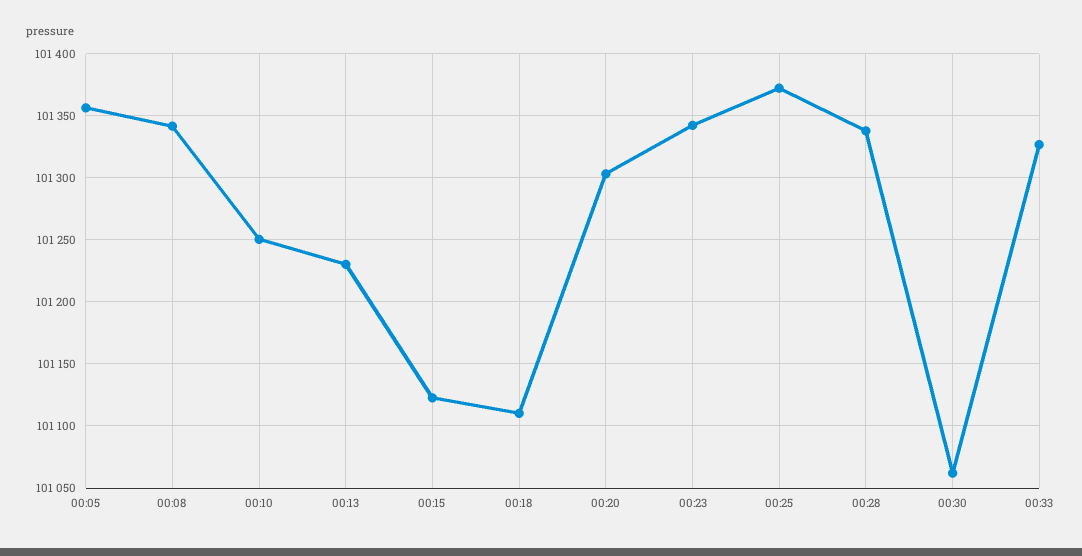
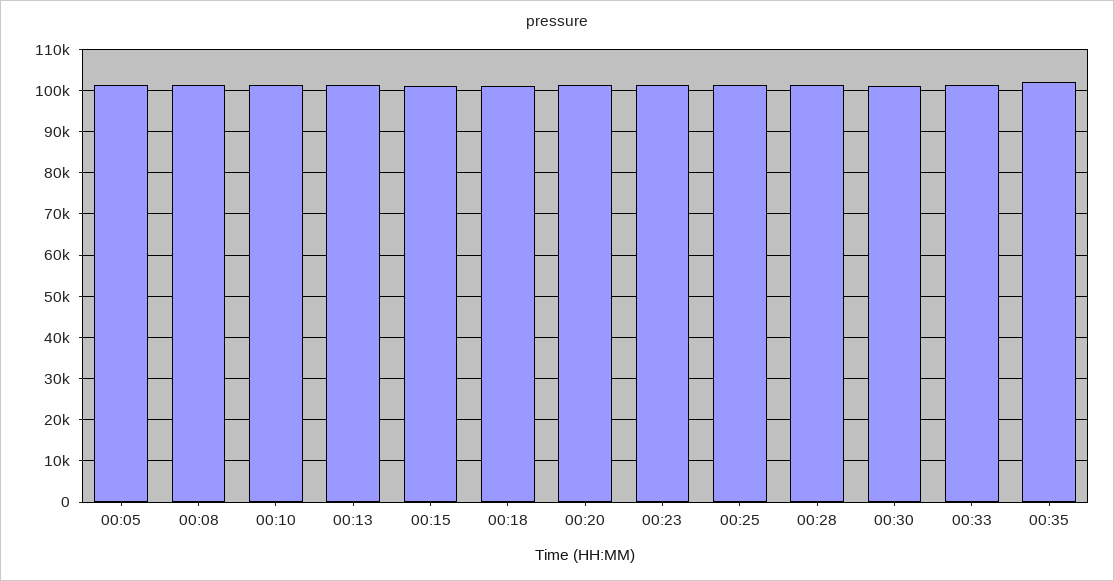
00:35: none -> 102000

